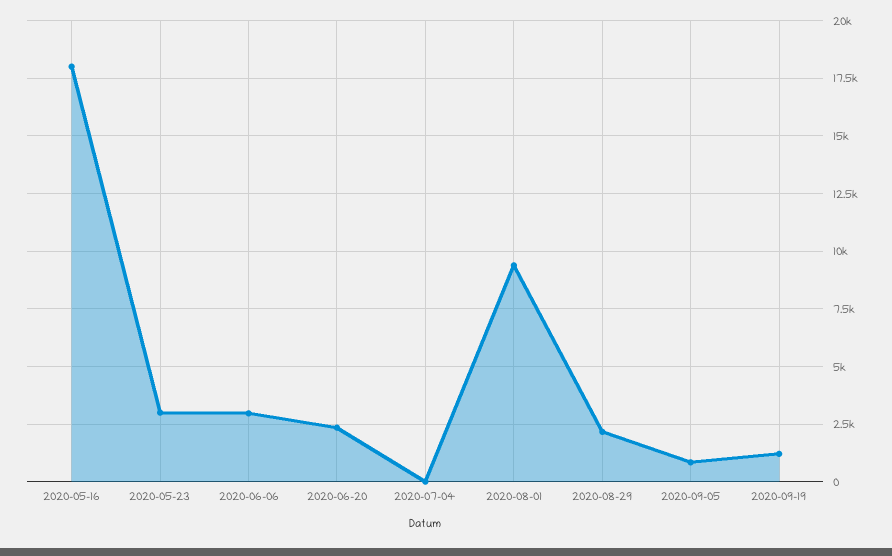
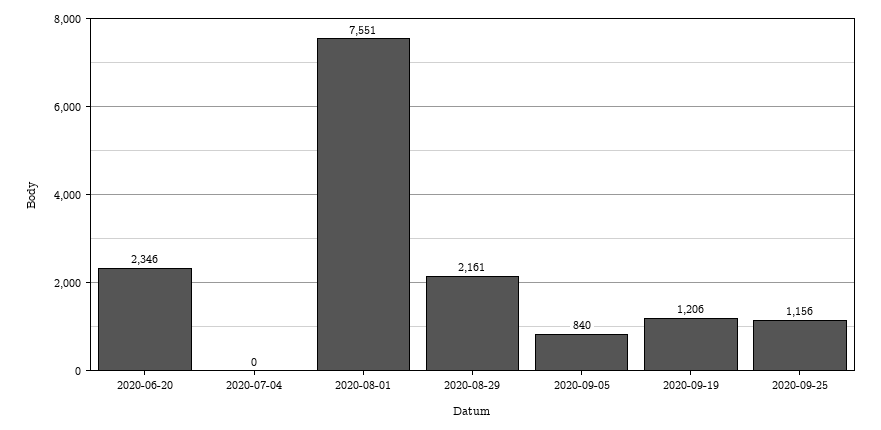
2020-05-16: 18000 -> none
2020-05-23: 3000 -> none
2020-06-06: 3000 -> none
2020-08-01: 9500 -> 7551
2020-09-25: none -> 1156

